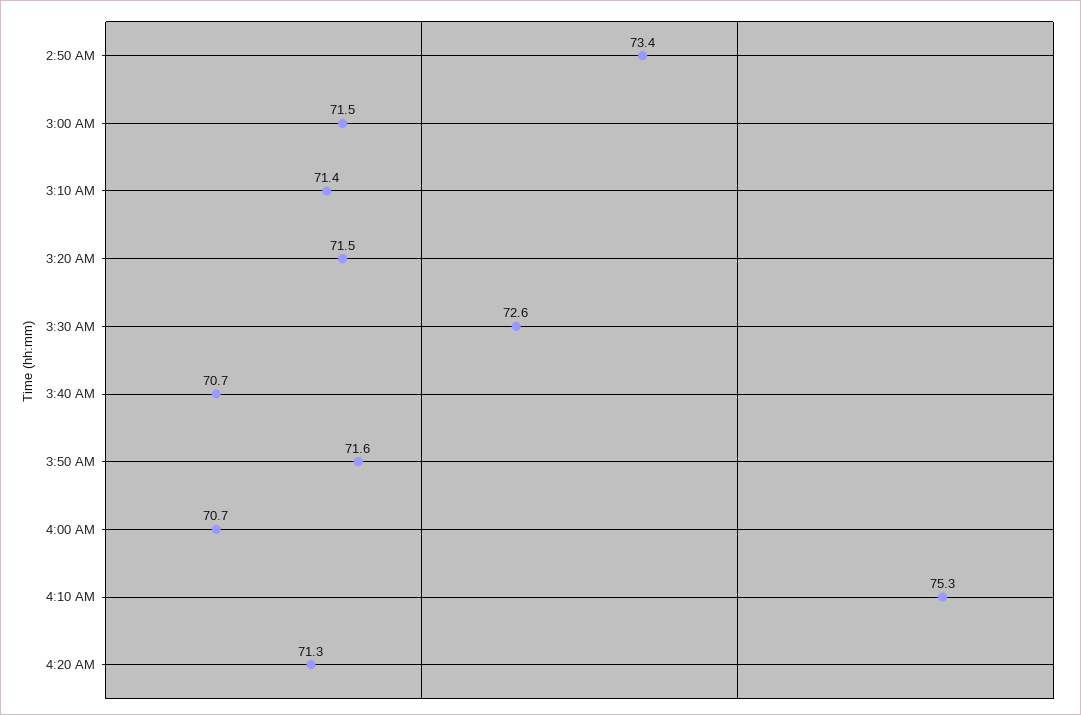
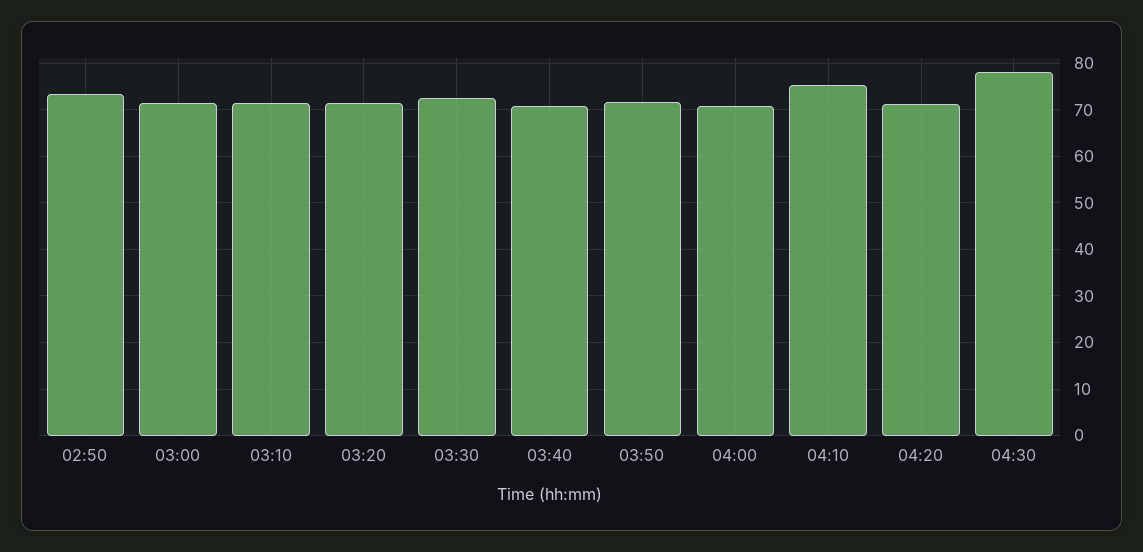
04:30: none -> 78

